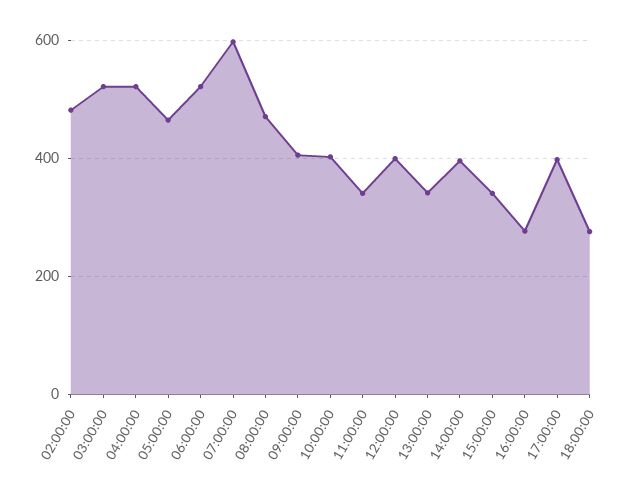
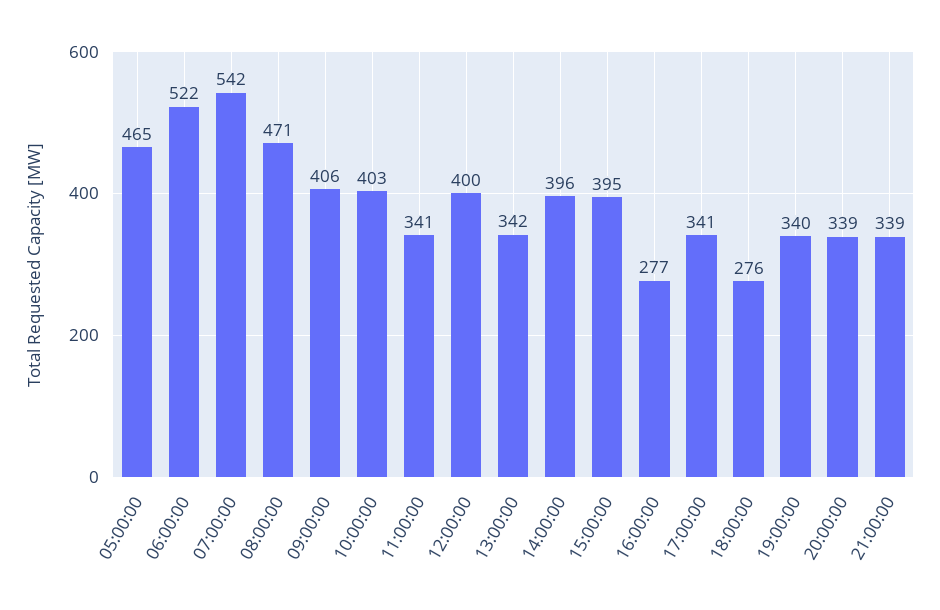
02:00:00: 480 -> none
03:00:00: 520 -> none
04:00:00: 520 -> none
07:00:00: 600 -> 542
15:00:00: 340 -> 395
17:00:00: 400 -> 341
19:00:00: none -> 340
20:00:00: none -> 339
21:00:00: none -> 339

